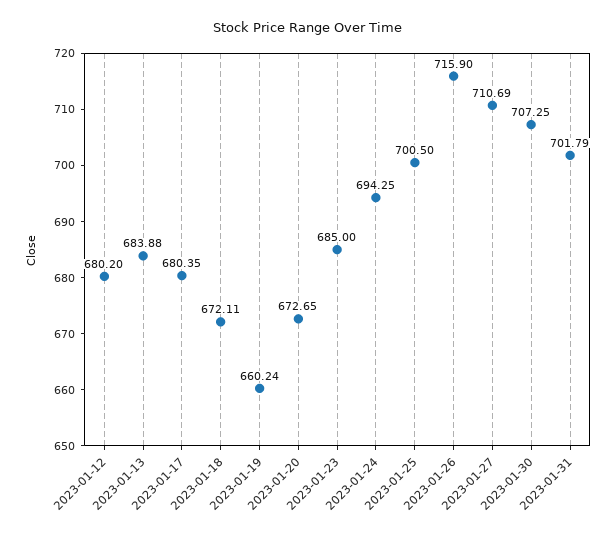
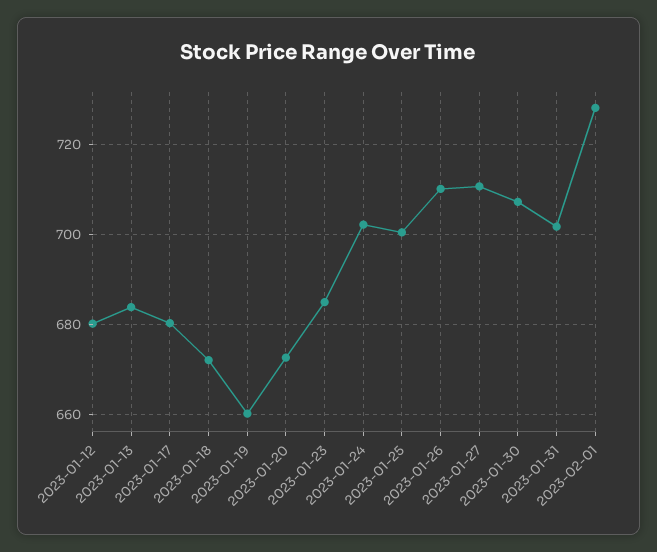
2023-01-24: 694.25 -> 702
2023-01-26: 715.9 -> 710
2023-02-01: none -> 728

